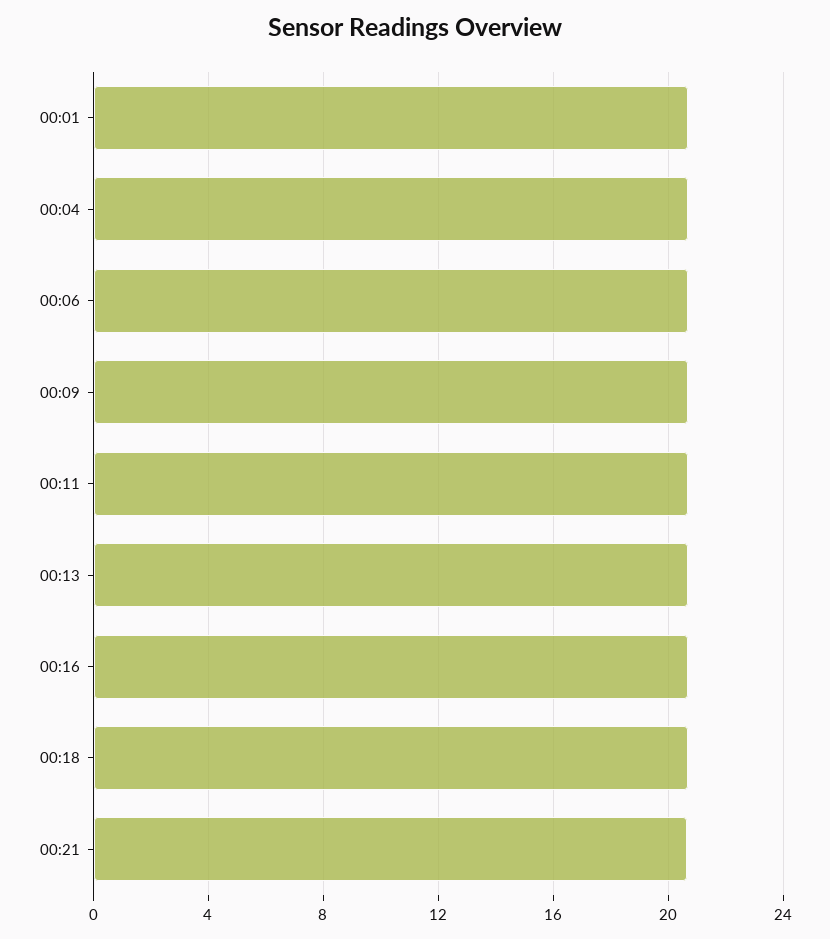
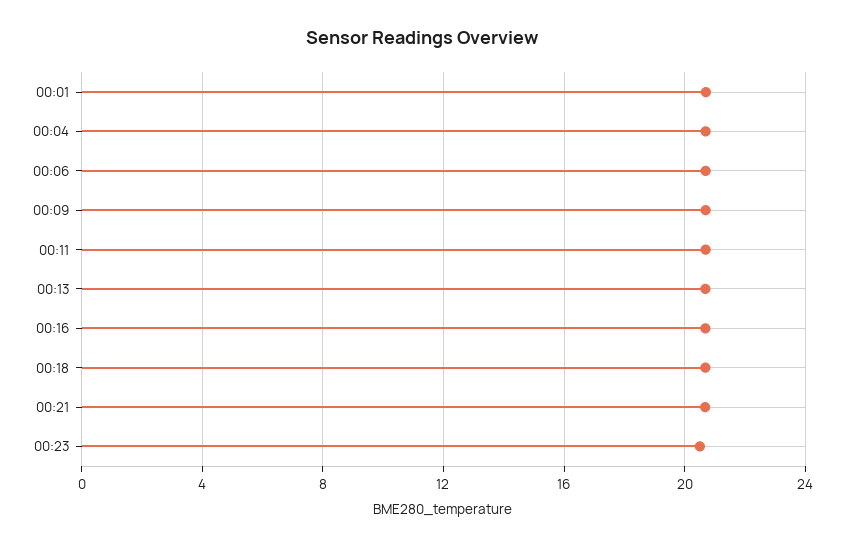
00:23: none -> 20.5

